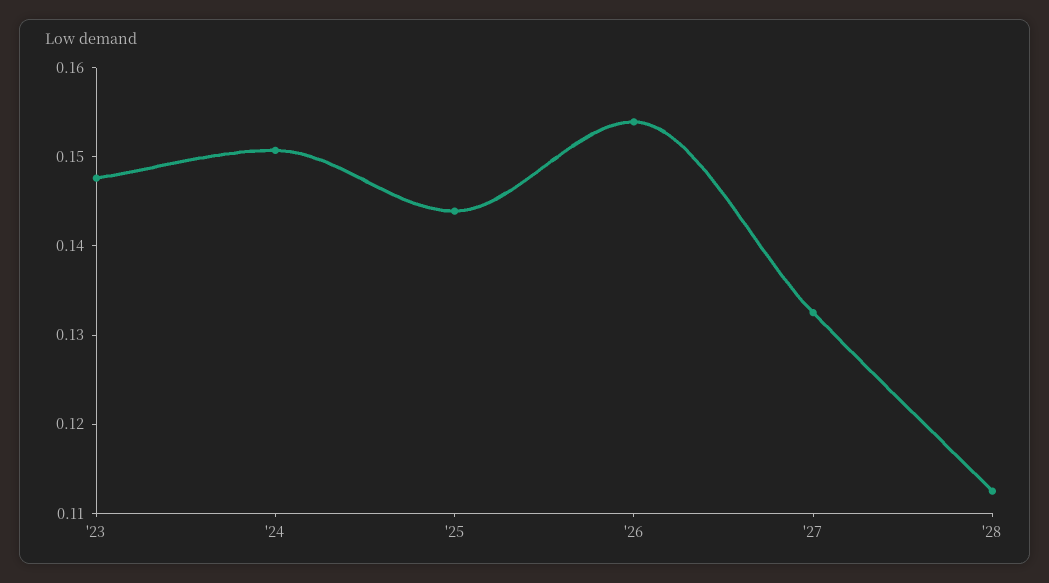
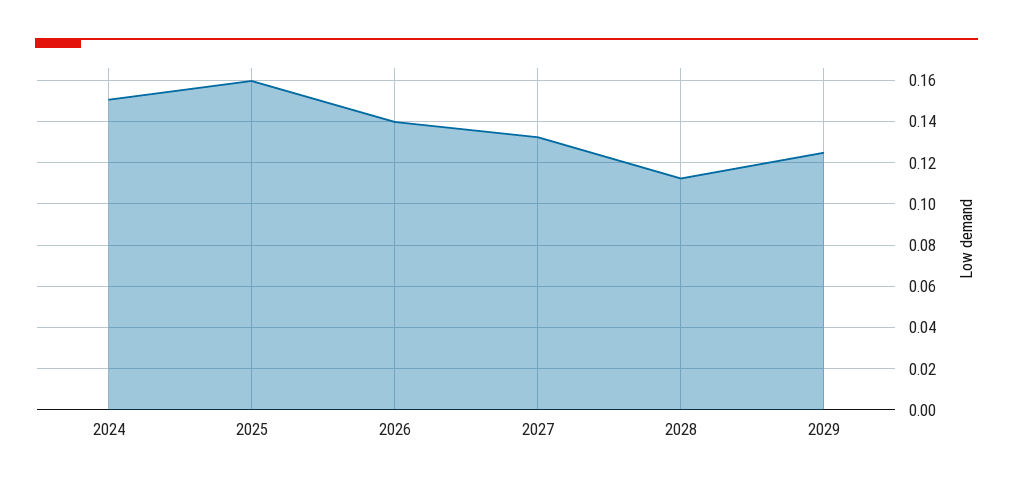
'23: 0.148 -> none
'25: 0.144 -> 0.16
'26: 0.154 -> 0.14
2029: none -> 0.125

